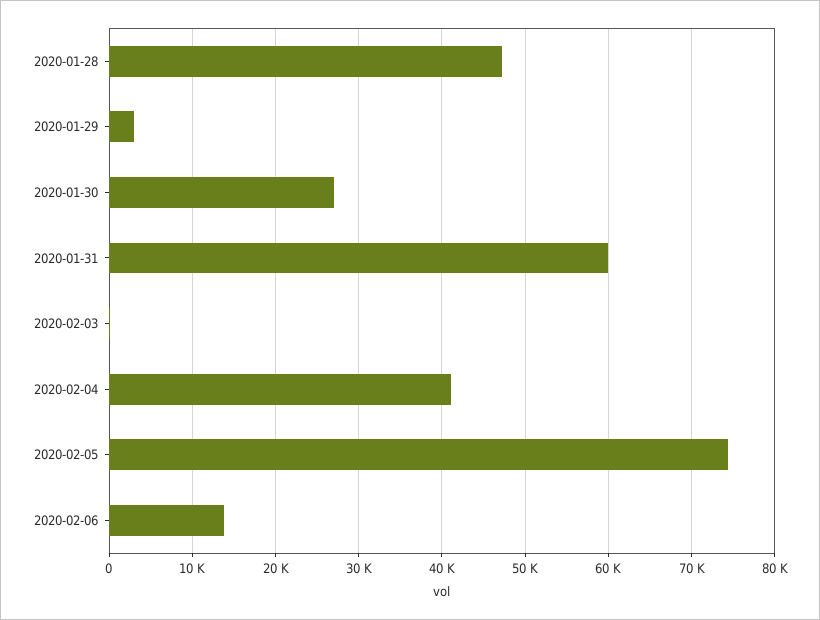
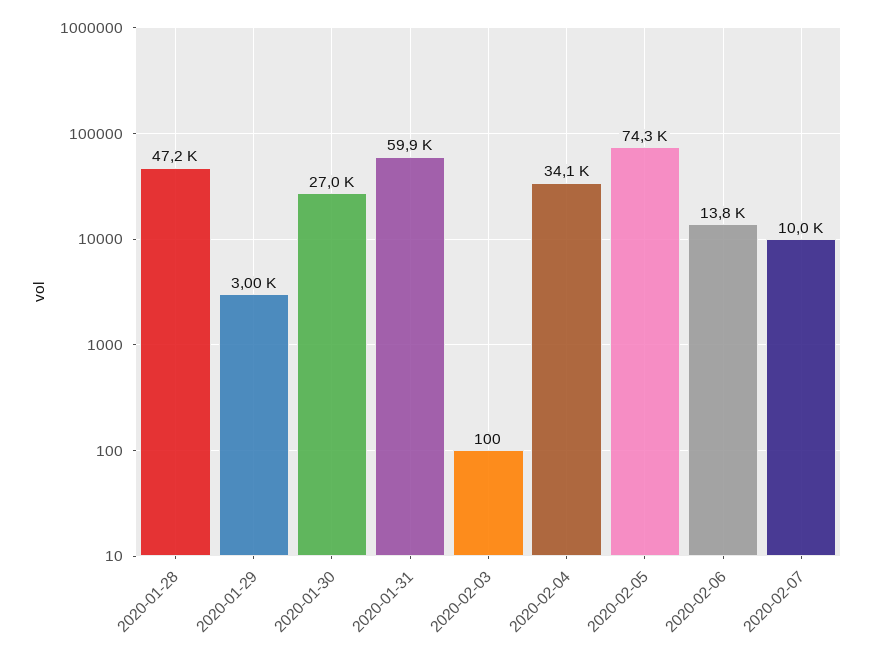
2020-02-04: 41000 -> 34100
2020-02-07: none -> 10000

